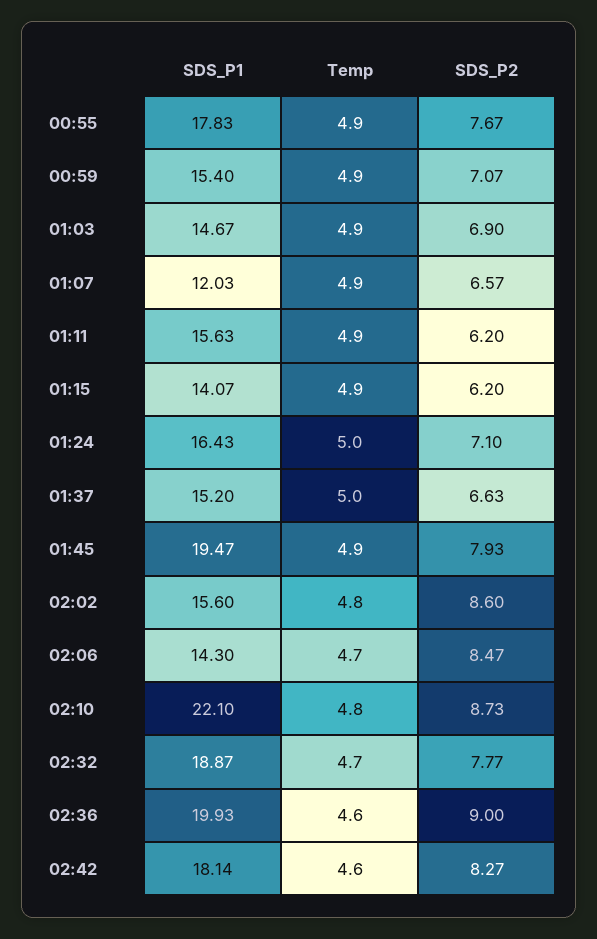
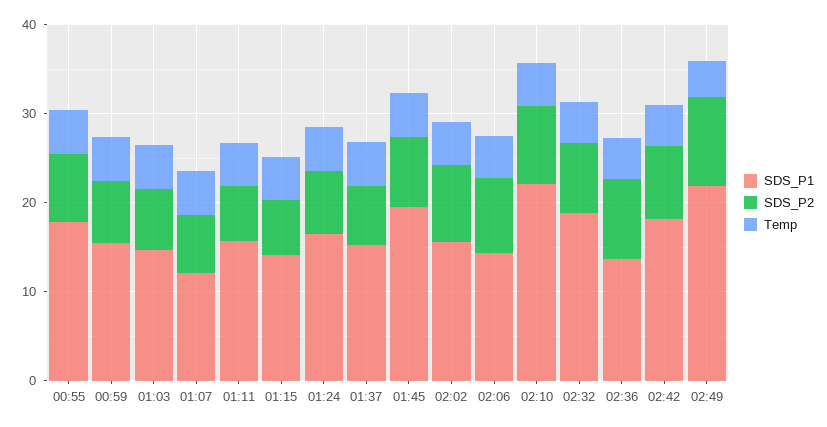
SDS_P1, 02:36: 19.93 -> 14
SDS_P1, 02:49: none -> 22
SDS_P2, 02:49: none -> 10
Temp, 02:49: none -> 4

